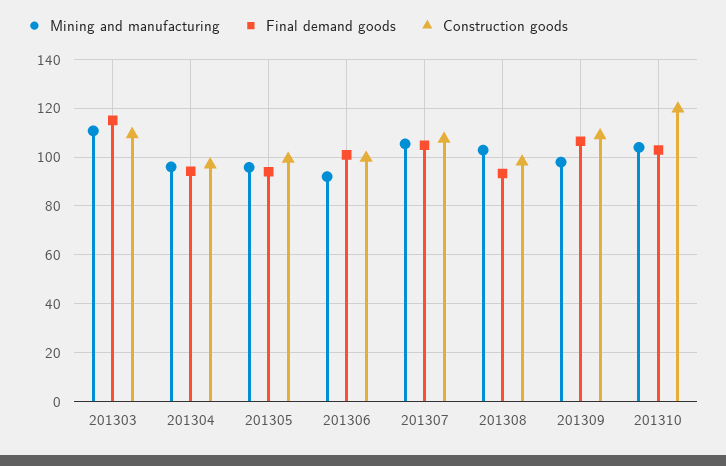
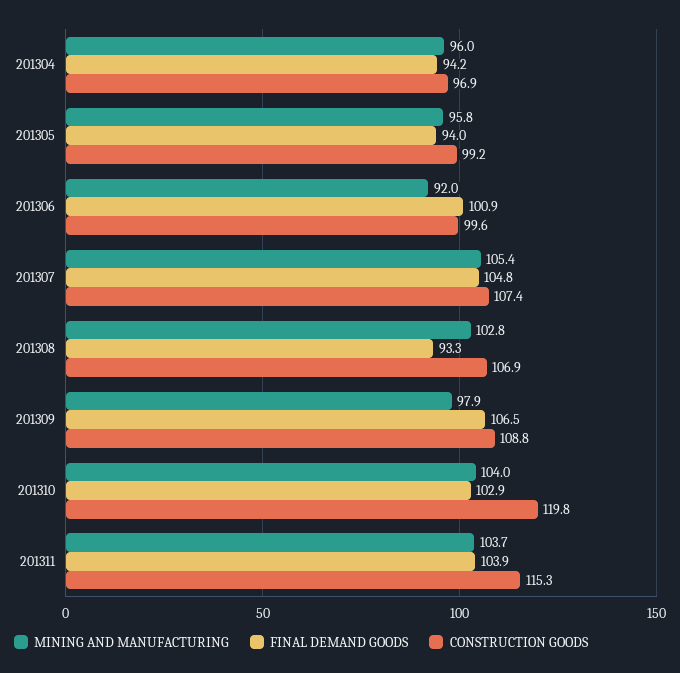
Mining and manufacturing, 201303: 110 -> none
Final demand goods, 201303: 115 -> none
Construction goods, 201303: 110 -> none
Construction goods, 201308: 97.5 -> 106.9
Mining and manufacturing, 201311: none -> 103.7
Final demand goods, 201311: none -> 103.9
Construction goods, 201311: none -> 115.3

